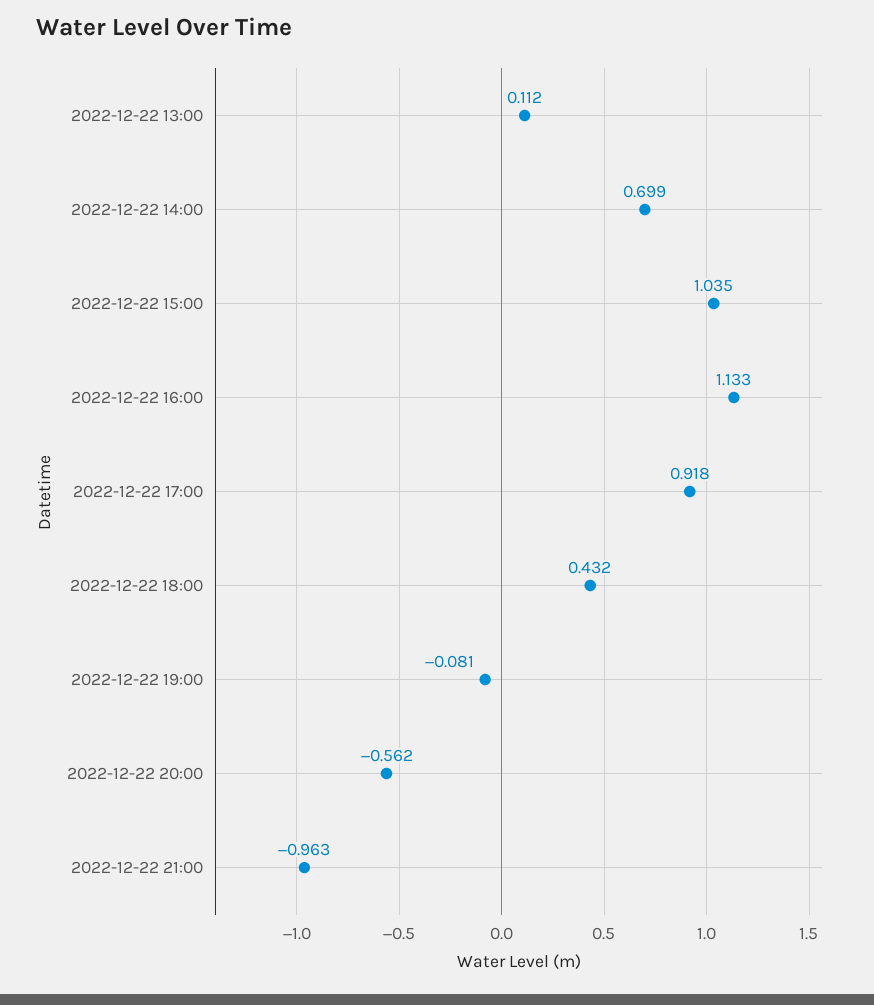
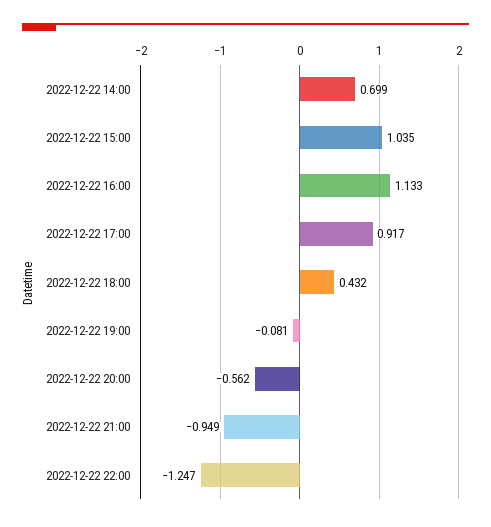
2022-12-22 13:00: 0.112 -> none
2022-12-22 17:00: 0.918 -> 0.917
2022-12-22 21:00: -0.963 -> -0.949
2022-12-22 22:00: none -> -1.247

